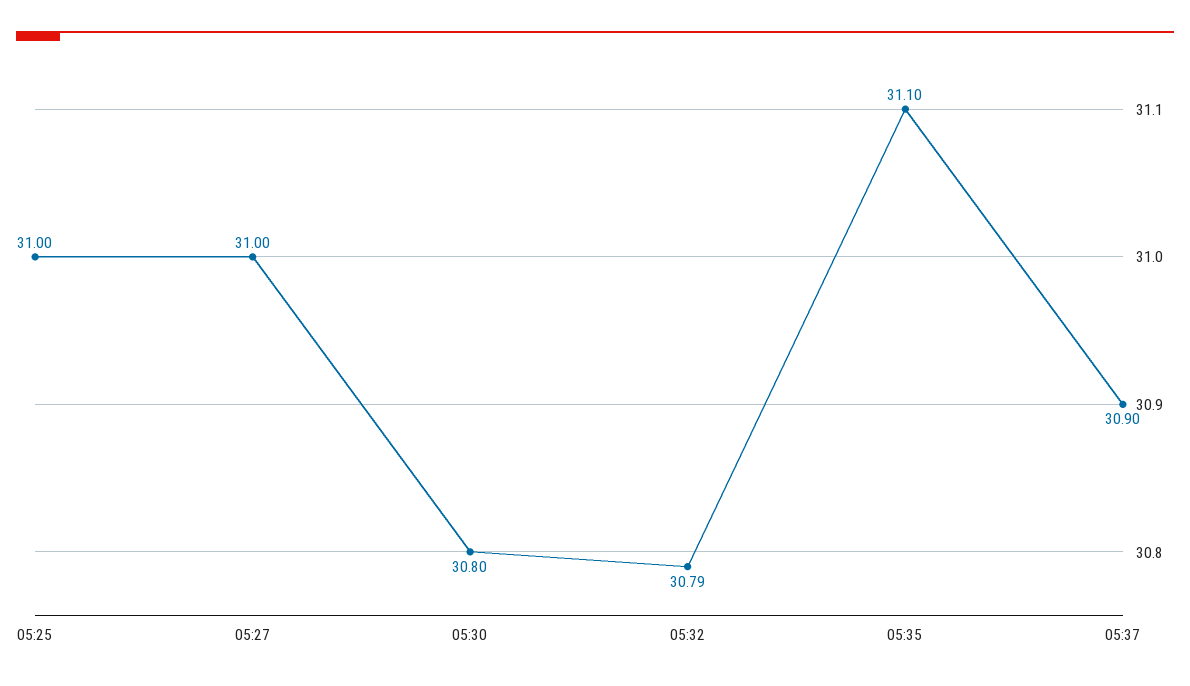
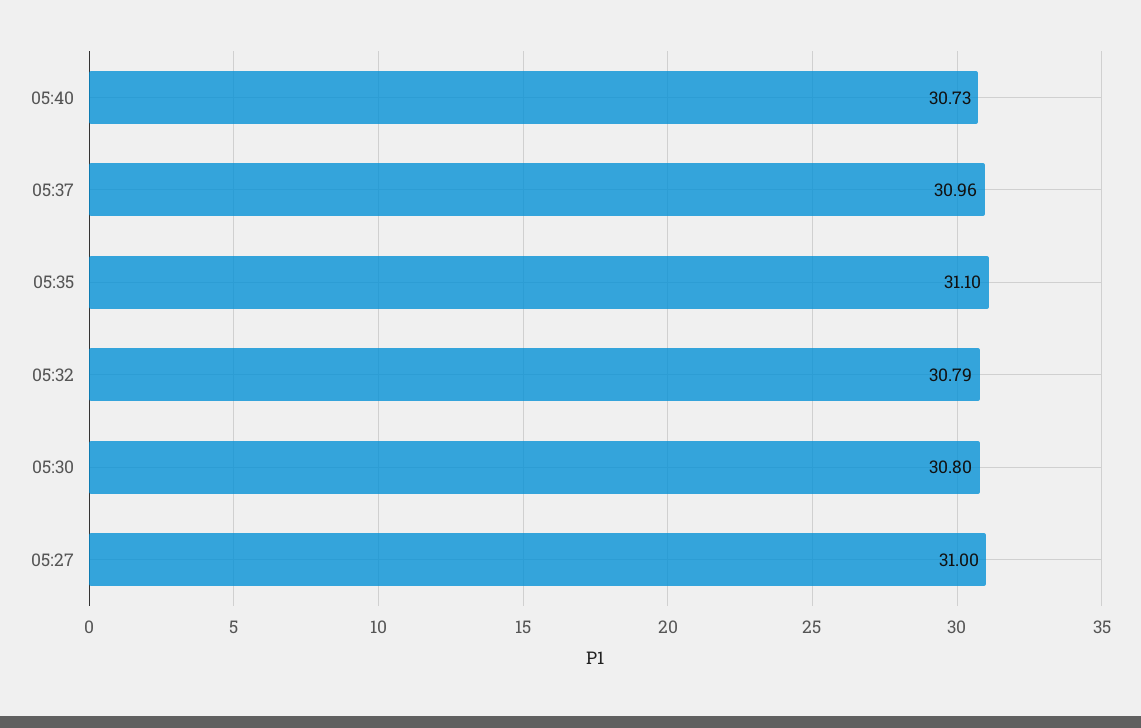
05:25: 31 -> none
05:37: 30.9 -> 30.96
05:40: none -> 30.73

